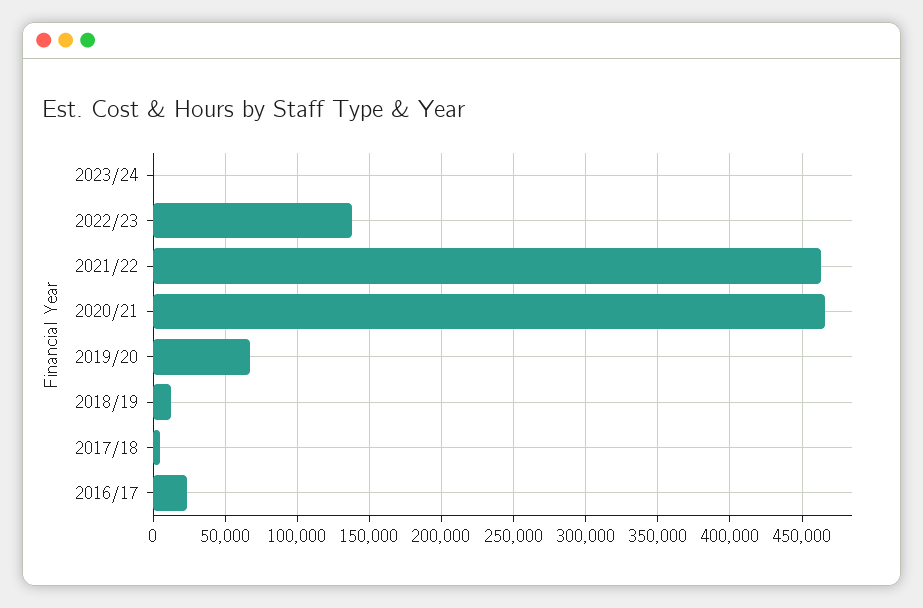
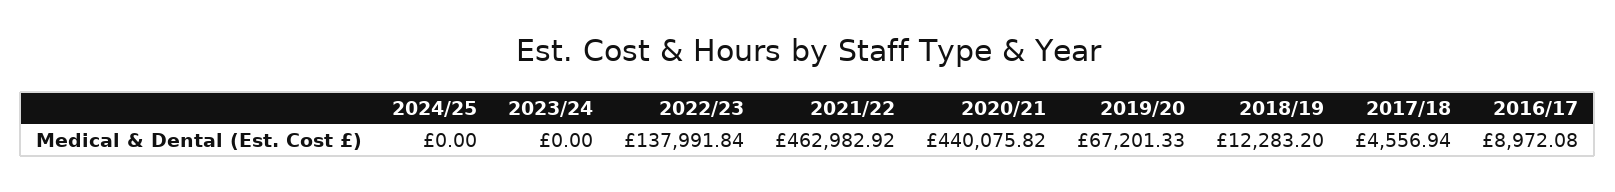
2020/21: 465000 -> 440075.82
2016/17: 25000 -> 8972.08
2024/25: none -> 0

